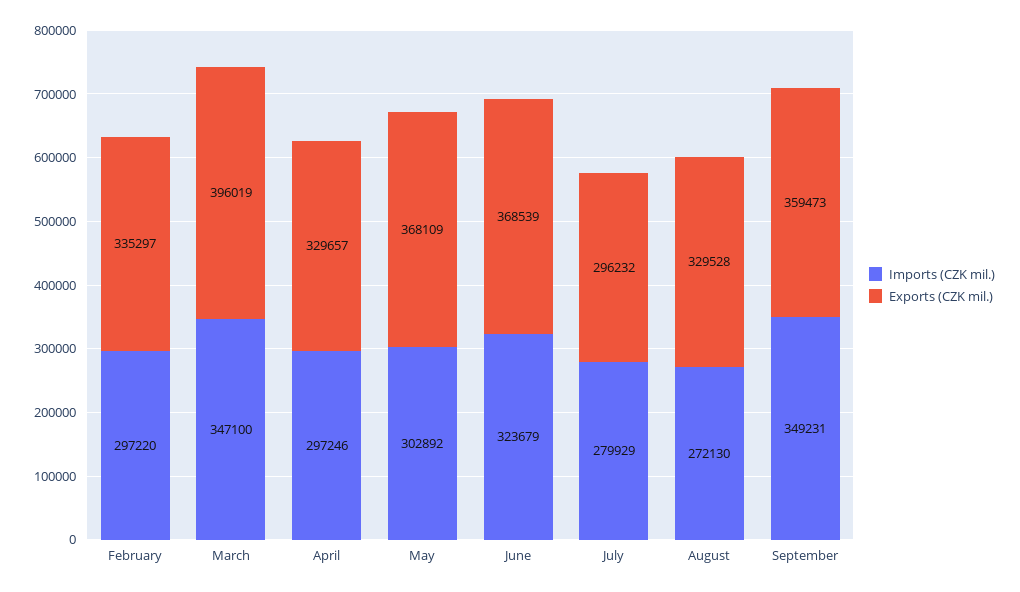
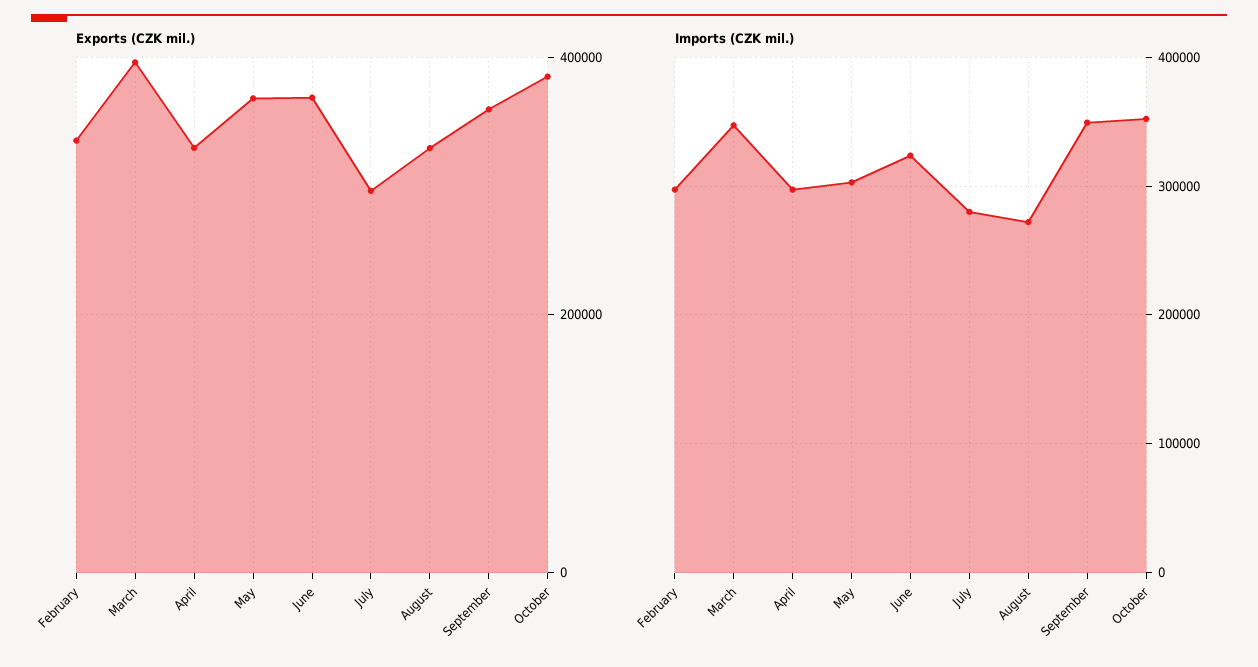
Exports (CZK mil.), October: none -> 380000
Imports (CZK mil.), October: none -> 350000

